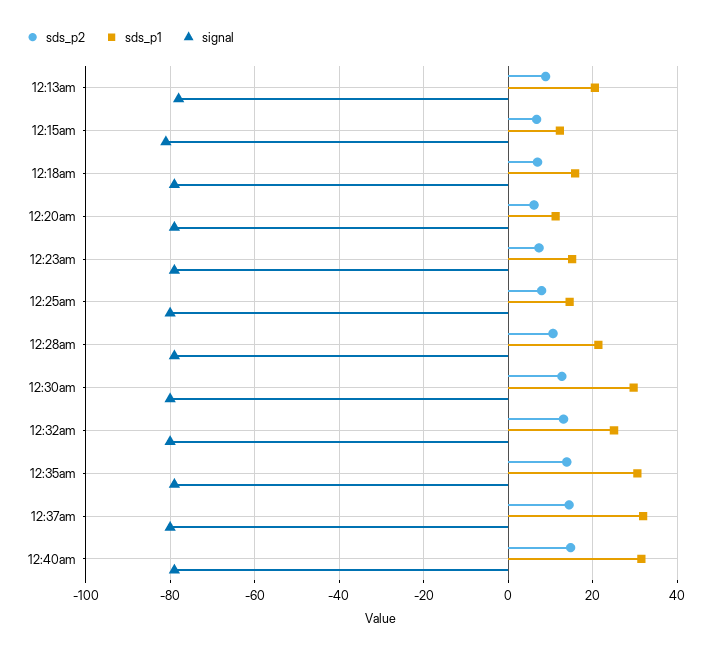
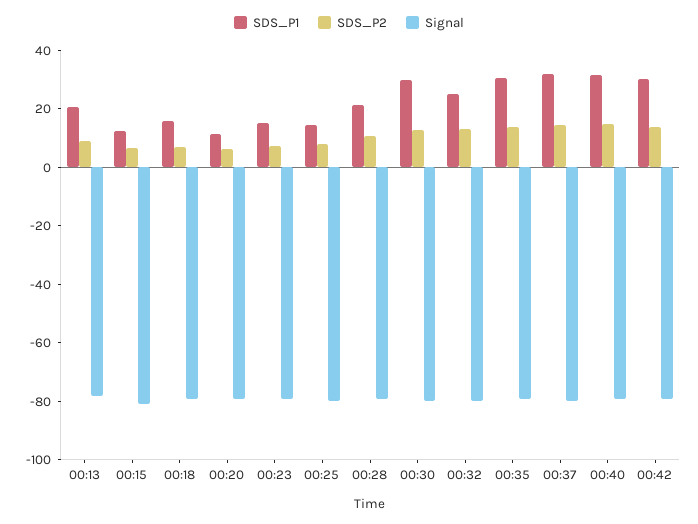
sds_p1, 00:42: none -> 30
sds_p2, 00:42: none -> 15
signal, 00:42: none -> -80

